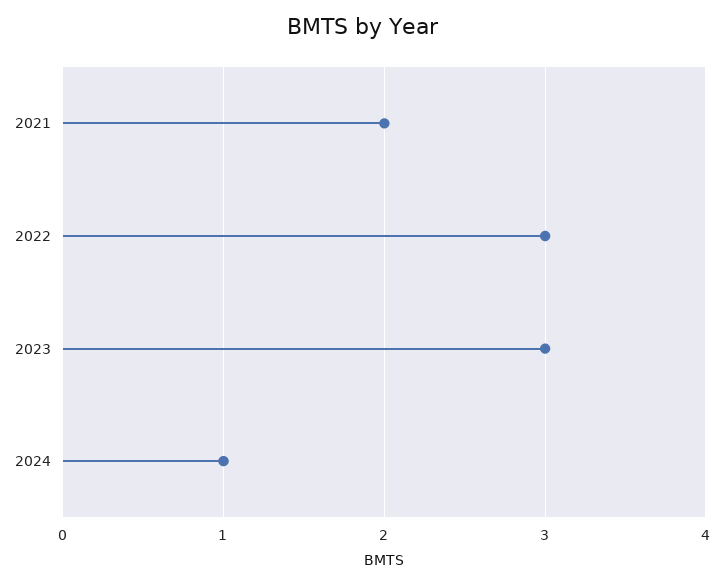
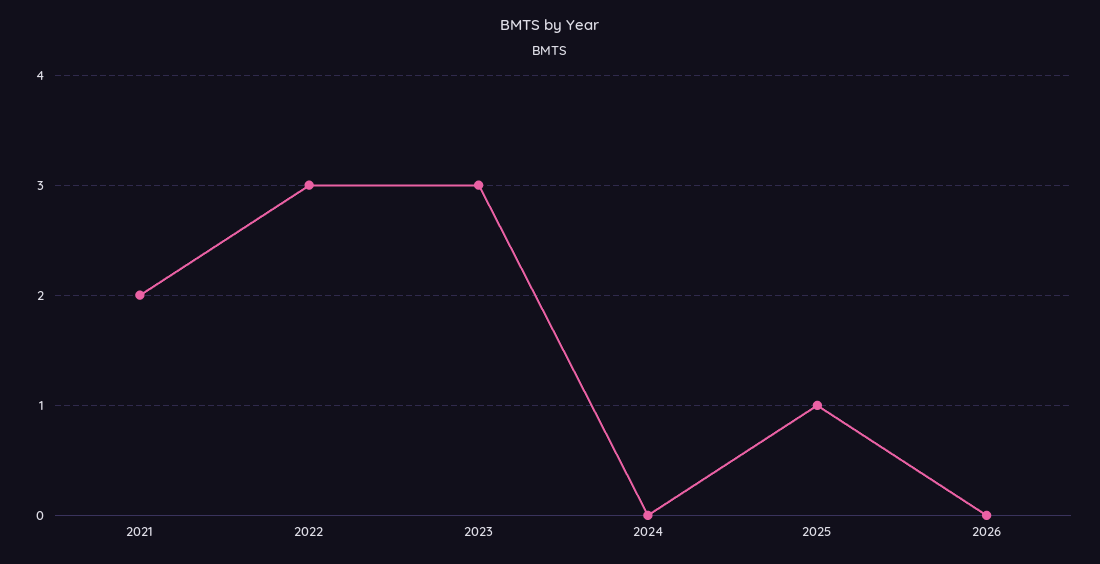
2024: 1 -> 0
2025: none -> 1
2026: none -> 0

